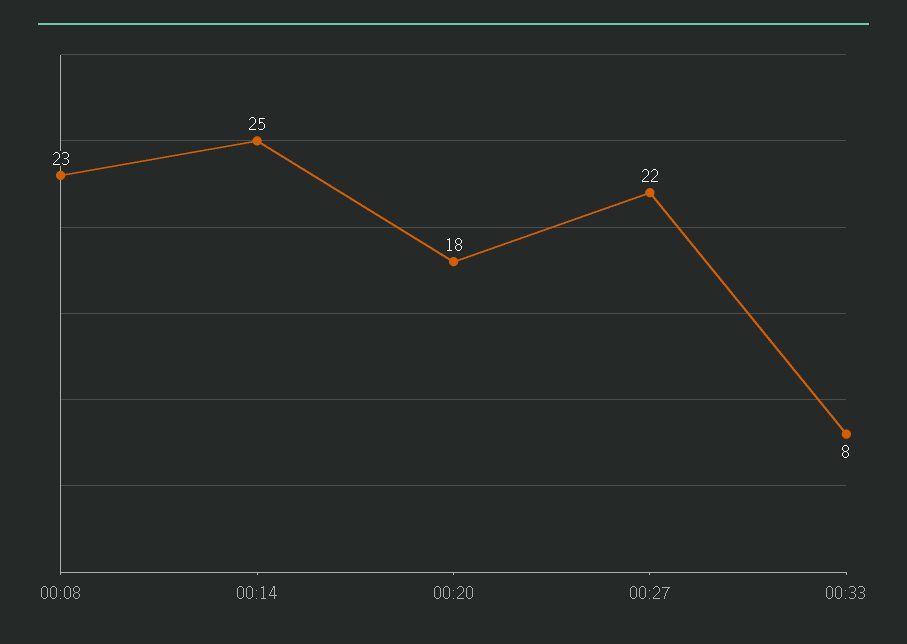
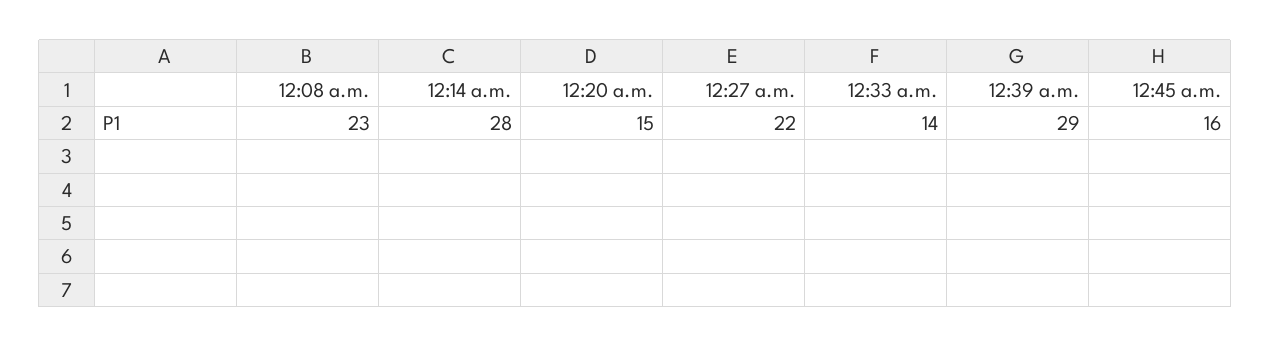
00:14: 25 -> 28
00:20: 18 -> 15
00:33: 8 -> 14
12:39 a.m.: none -> 29
12:45 a.m.: none -> 16

